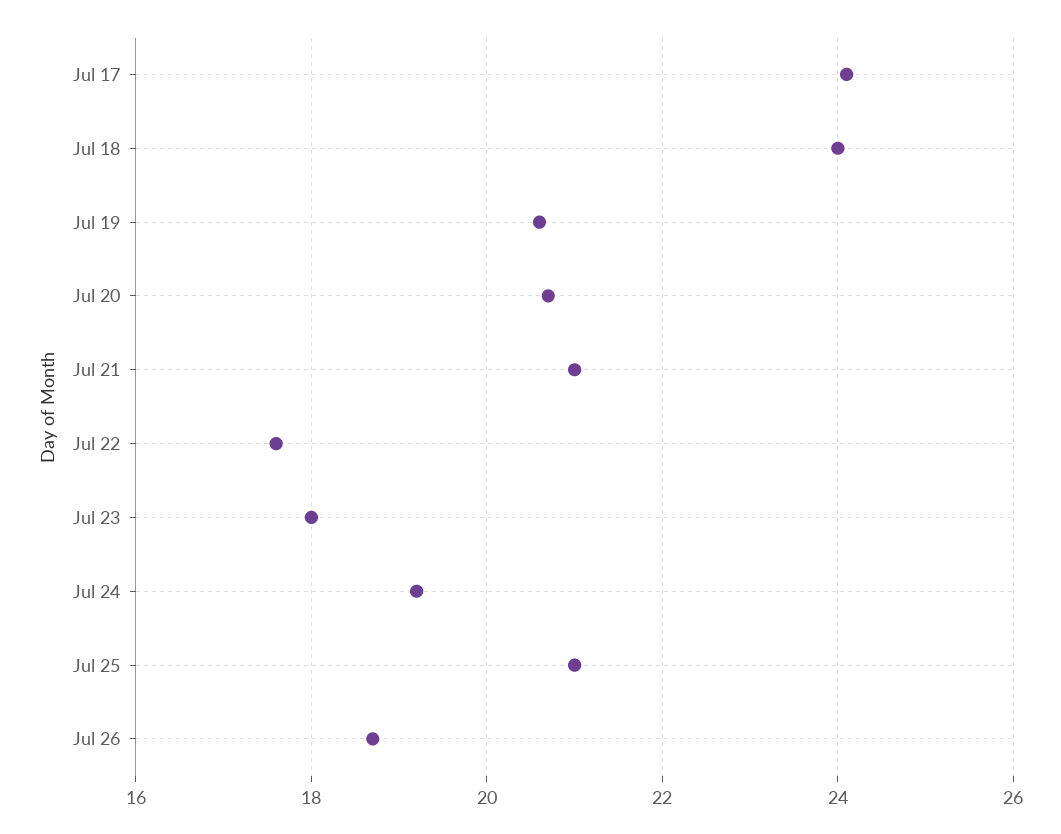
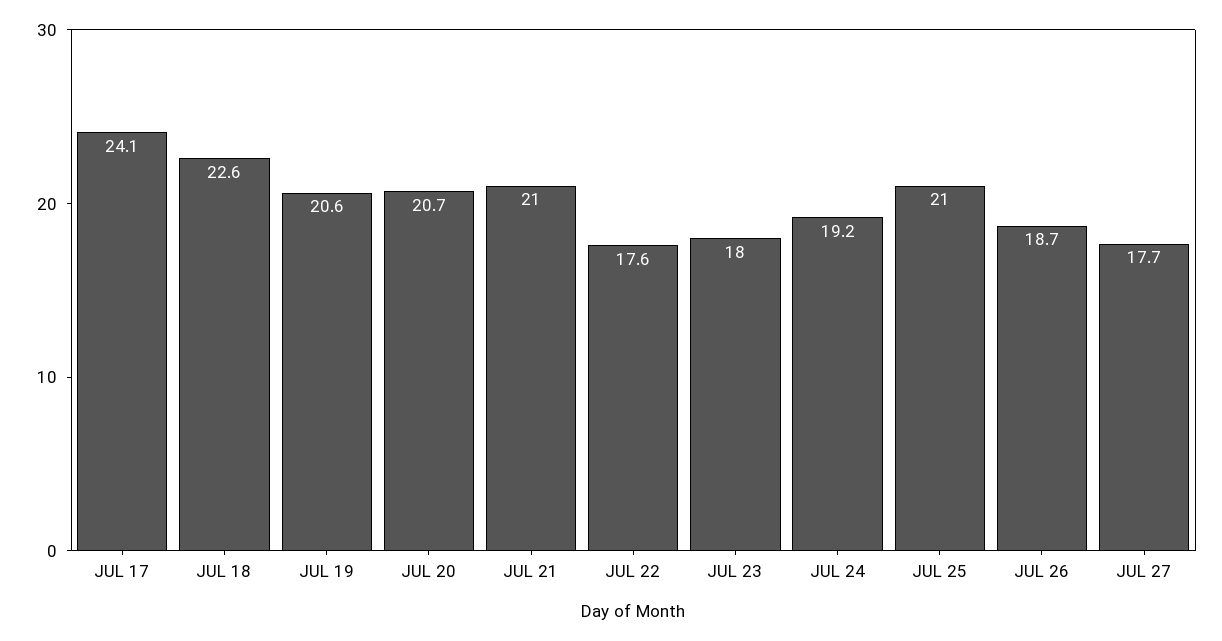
Jul 18: 24 -> 22.6
JUL 27: none -> 17.7

